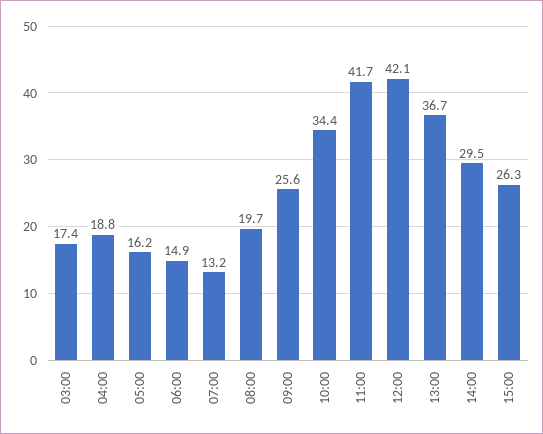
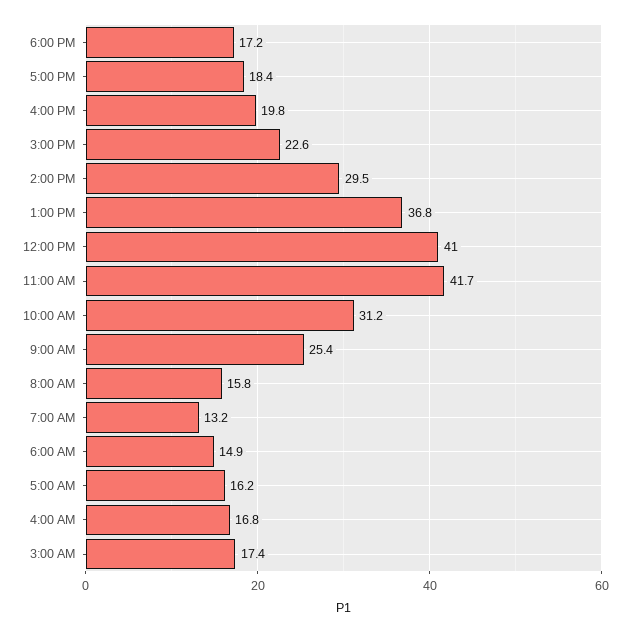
04:00: 18.8 -> 16.8
08:00: 19.7 -> 15.8
09:00: 25.6 -> 25.4
10:00: 34.4 -> 31.2
12:00: 42.1 -> 41
13:00: 36.7 -> 36.8
15:00: 26.3 -> 22.6
6:00 PM: none -> 17.2
5:00 PM: none -> 18.4
4:00 PM: none -> 19.8

